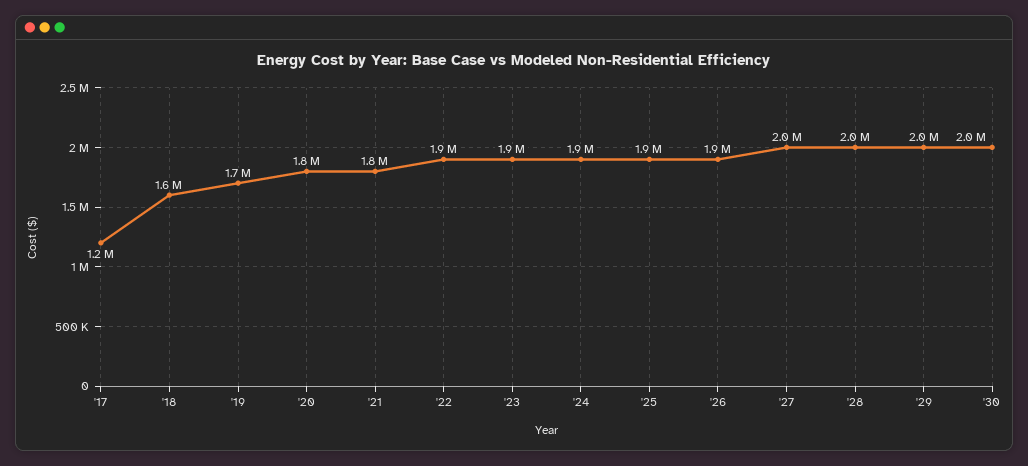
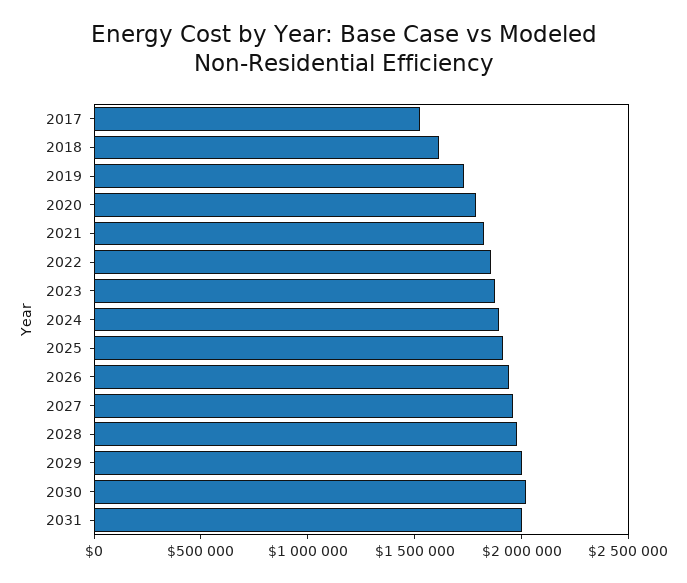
'17: 1200000 -> 1500000
2031: none -> 2000000

